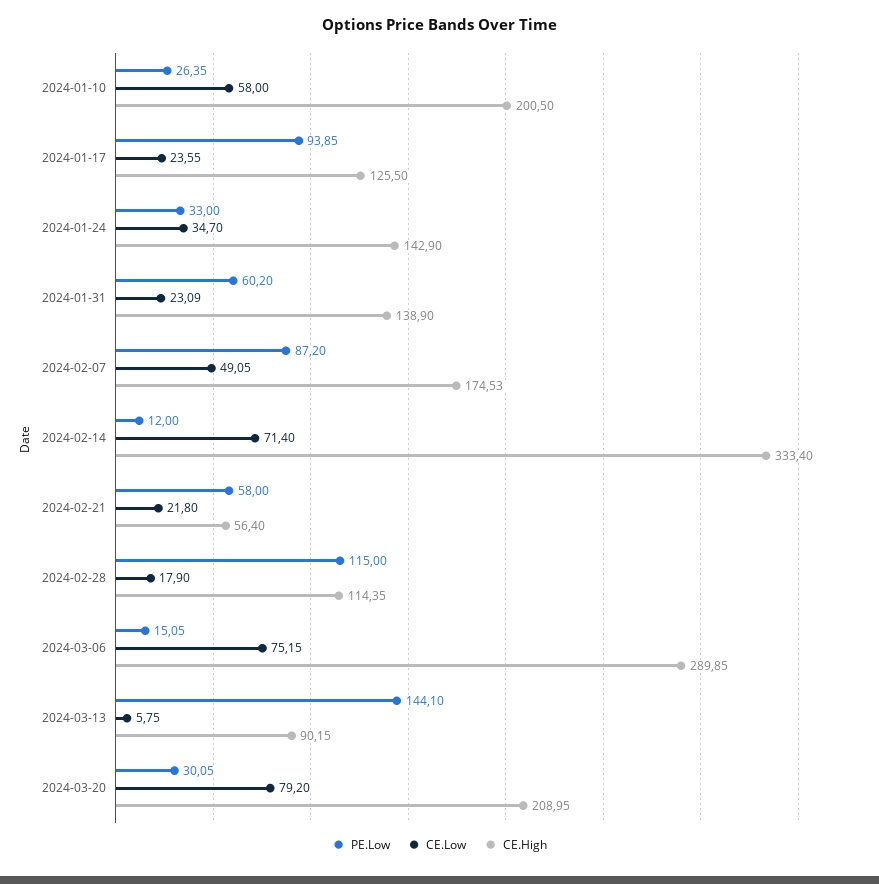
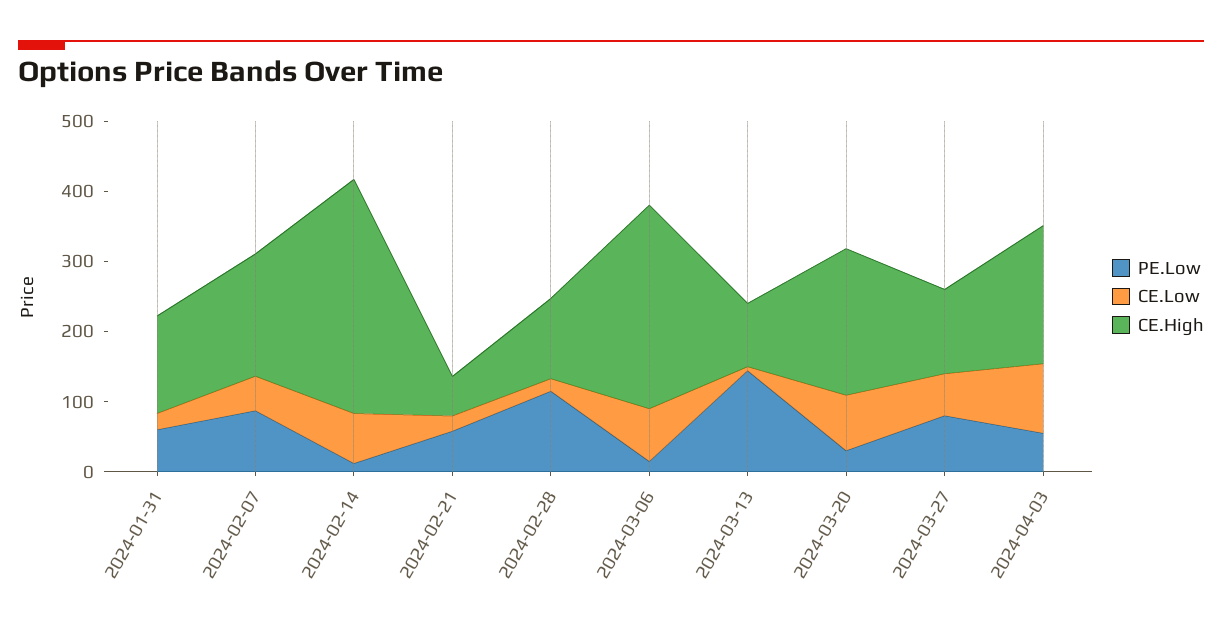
PE.Low, 2024-01-10: 26.35 -> none
CE.Low, 2024-01-10: 58 -> none
CE.High, 2024-01-10: 200.5 -> none
PE.Low, 2024-01-17: 93.85 -> none
CE.Low, 2024-01-17: 23.55 -> none
CE.High, 2024-01-17: 125.5 -> none
PE.Low, 2024-01-24: 33 -> none
CE.Low, 2024-01-24: 34.7 -> none
CE.High, 2024-01-24: 142.9 -> none
PE.Low, 2024-03-27: none -> 80
CE.Low, 2024-03-27: none -> 60
CE.High, 2024-03-27: none -> 120
PE.Low, 2024-04-03: none -> 60
CE.Low, 2024-04-03: none -> 100
CE.High, 2024-04-03: none -> 200

